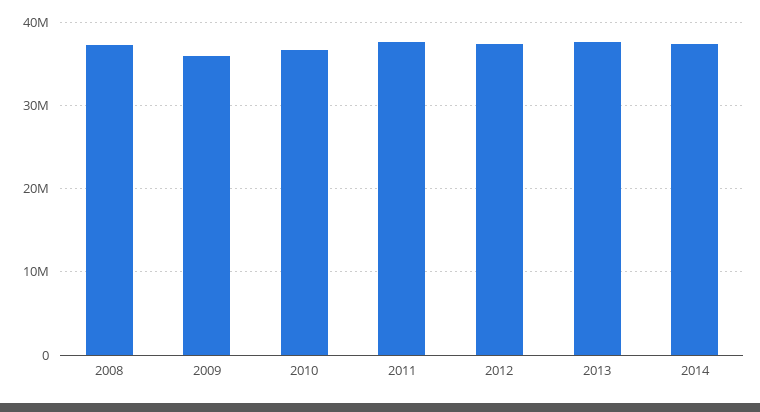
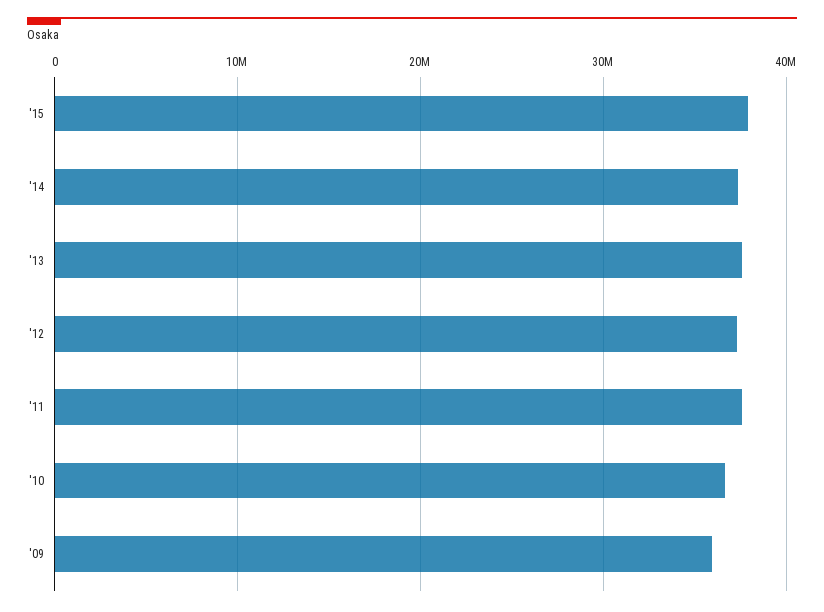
2008: 37000000 -> none
'15: none -> 38000000

